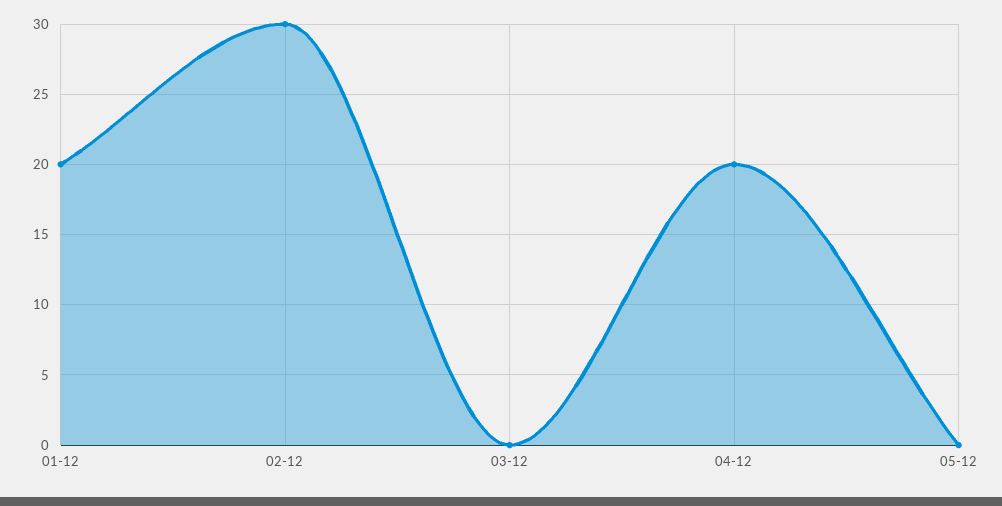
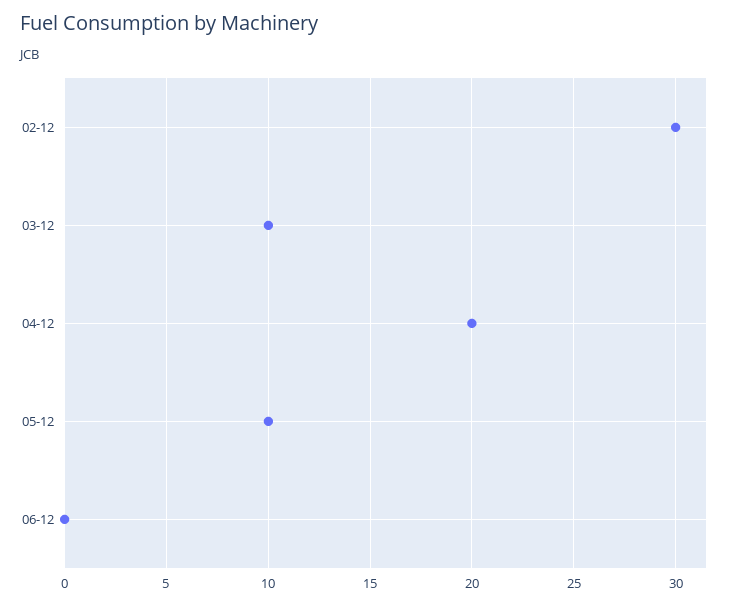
01-12: 20 -> none
03-12: 0 -> 10
05-12: 0 -> 10
06-12: none -> 0

